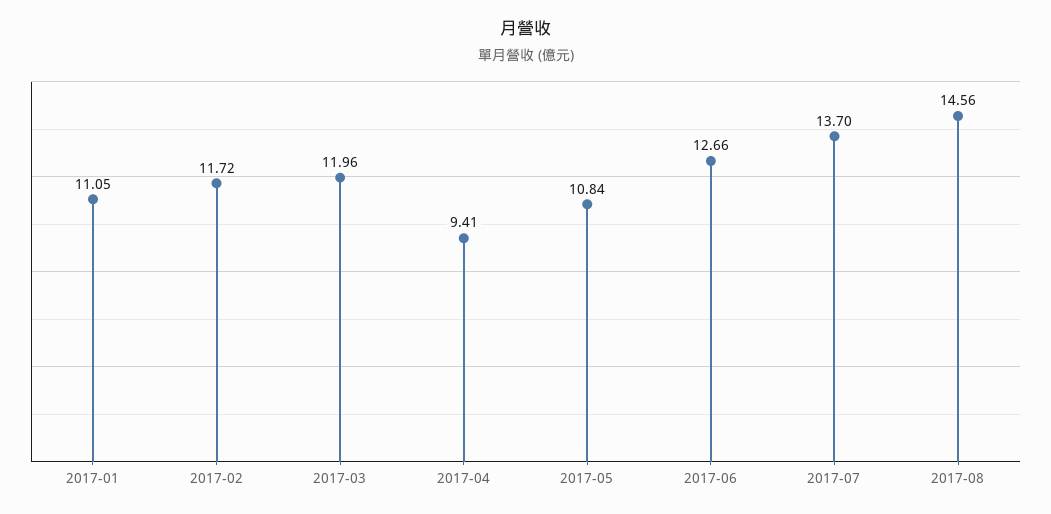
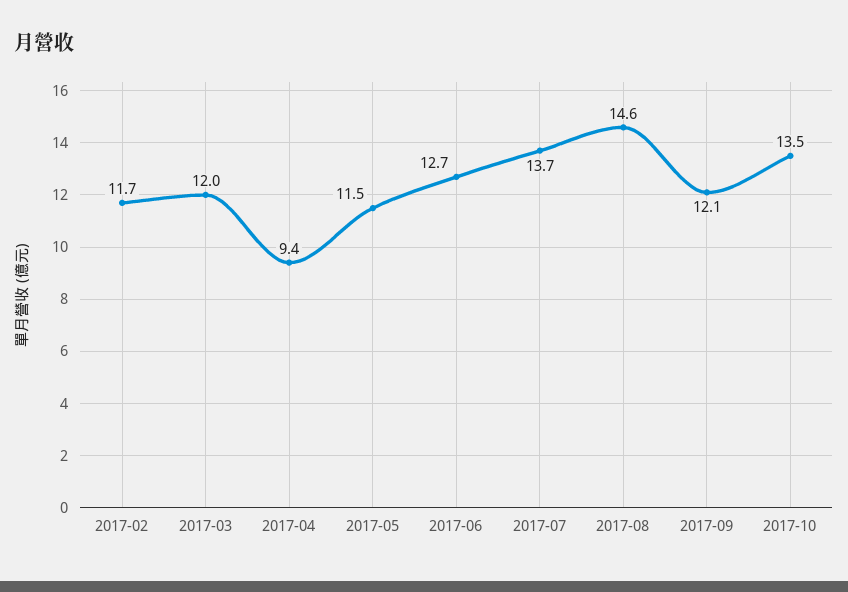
2017-01: 11.05 -> none
2017-05: 10.84 -> 11.5
2017-09: none -> 12.1
2017-10: none -> 13.5

